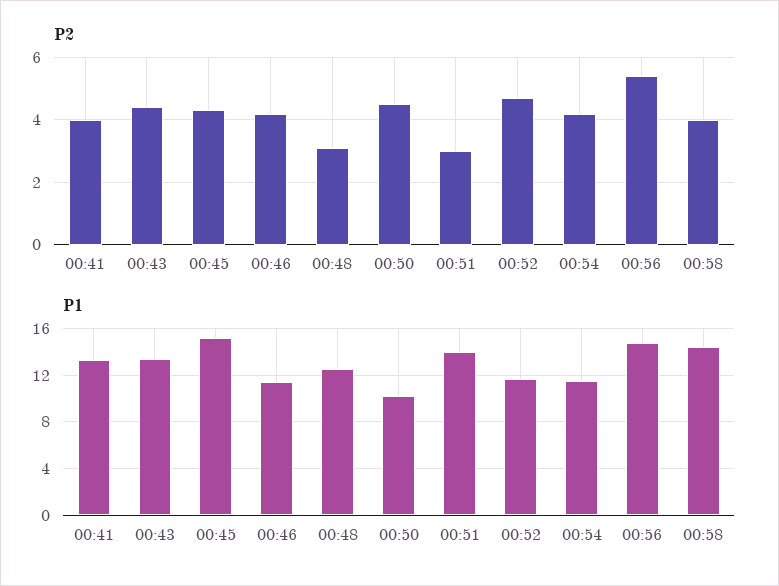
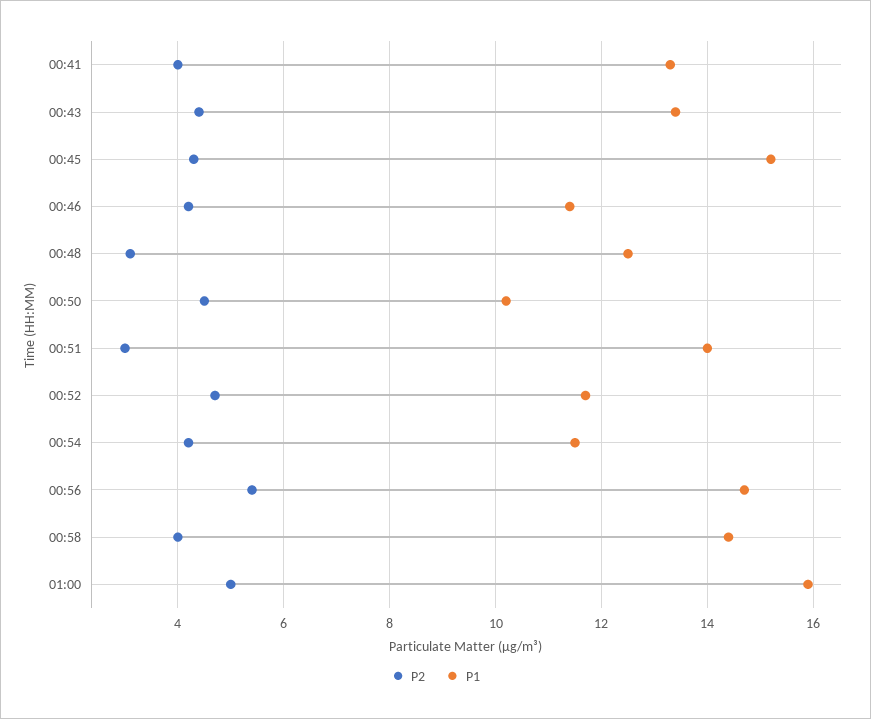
P2, 01:00: none -> 5
P1, 01:00: none -> 16

